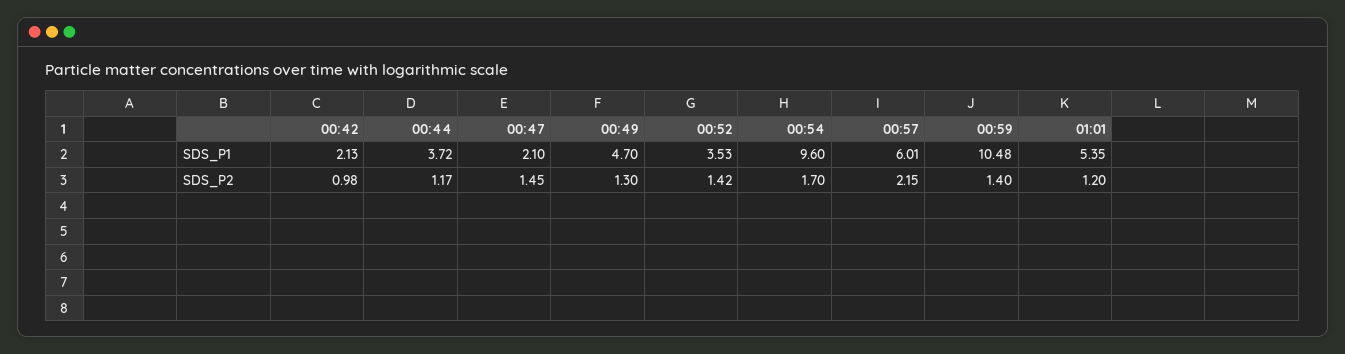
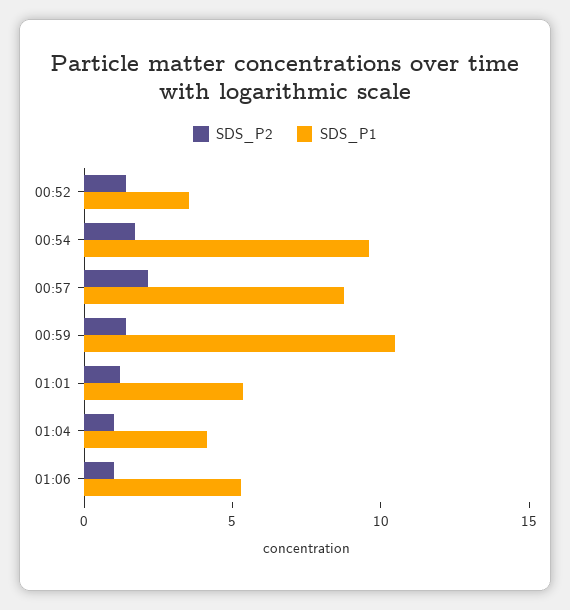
SDS_P1, 00:42: 2.13 -> none
SDS_P1, 00:44: 3.72 -> none
SDS_P1, 00:47: 2.1 -> none
SDS_P1, 00:49: 4.7 -> none
SDS_P1, 00:57: 6.01 -> 9
SDS_P2, 00:42: 0.98 -> none
SDS_P2, 00:44: 1.17 -> none
SDS_P2, 00:47: 1.45 -> none
SDS_P2, 00:49: 1.3 -> none
SDS_P2, 01:04: none -> 1
SDS_P1, 01:04: none -> 4
SDS_P2, 01:06: none -> 1
SDS_P1, 01:06: none -> 5

